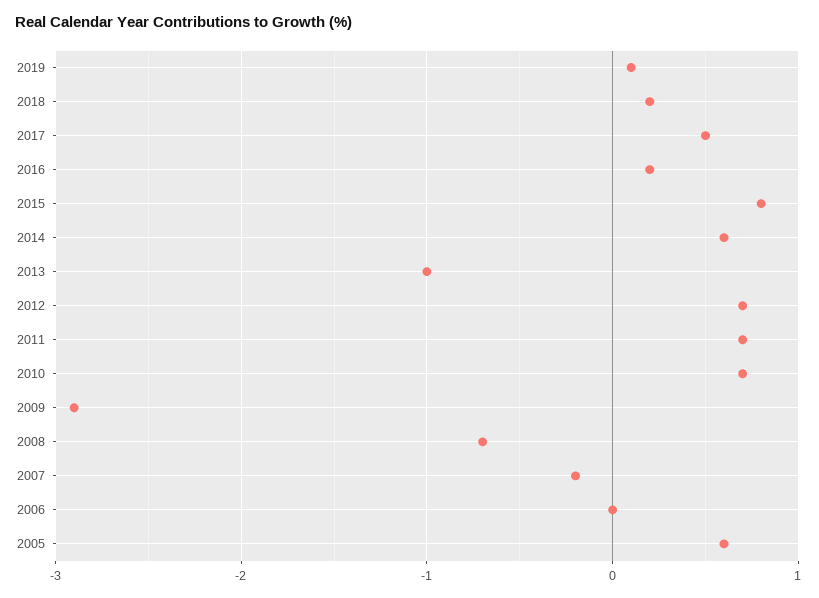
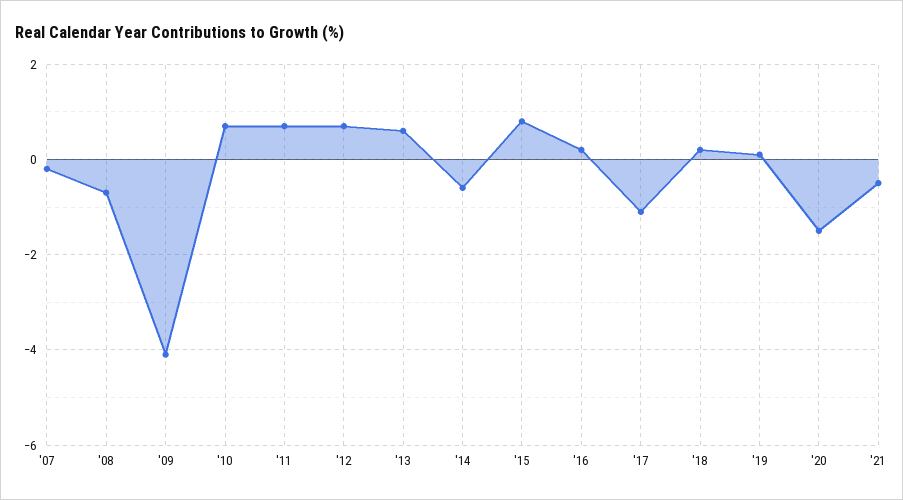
2017: 0.5 -> -1
2014: 0.6 -> -0.5
2013: -1 -> 0.5
2009: -2.9 -> -4
2006: 0 -> none
2005: 0.6 -> none
'20: none -> -1.5
'21: none -> -0.5

